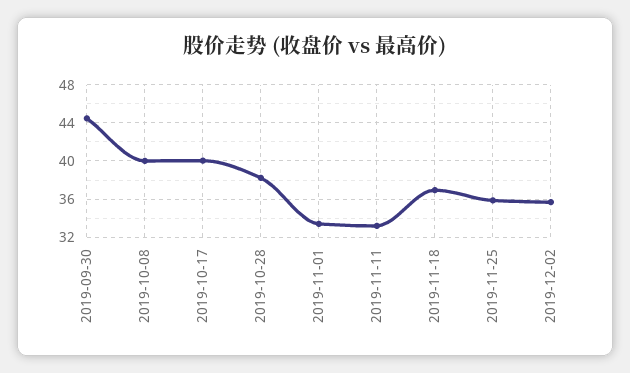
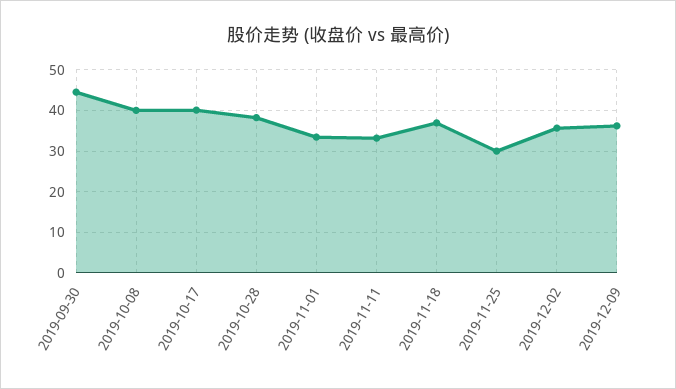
2019-11-25: 36 -> 30
2019-12-09: none -> 36

